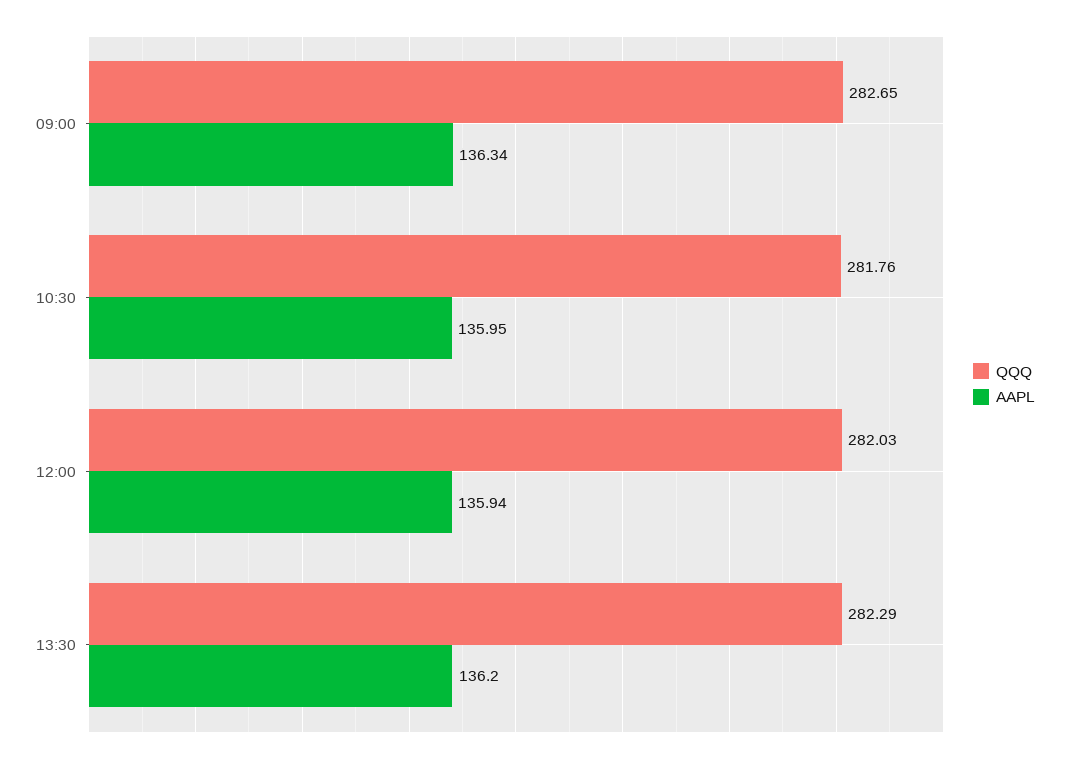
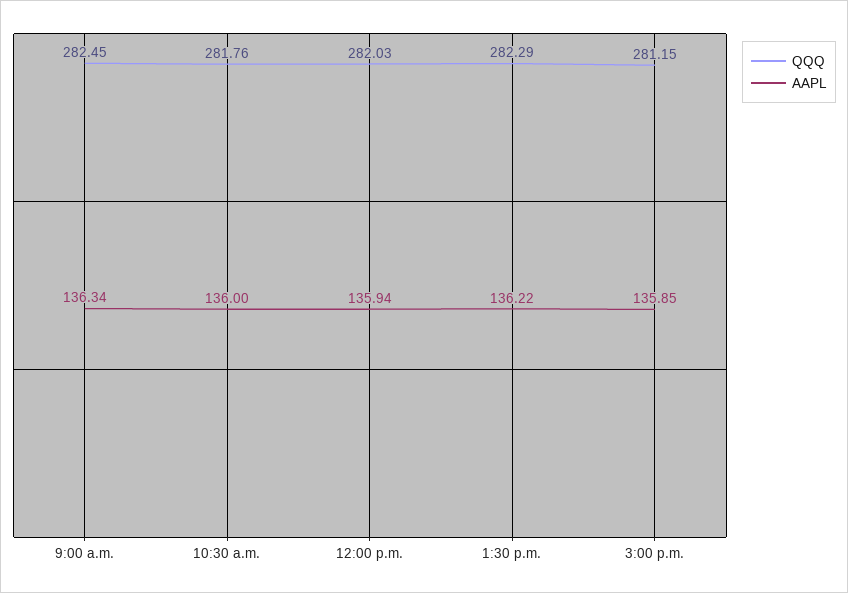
QQQ, 09:00: 282.65 -> 282.45
AAPL, 10:30: 135.95 -> 136
AAPL, 13:30: 136.2 -> 136.22
QQQ, 3:00 p.m.: none -> 281.15
AAPL, 3:00 p.m.: none -> 135.85

